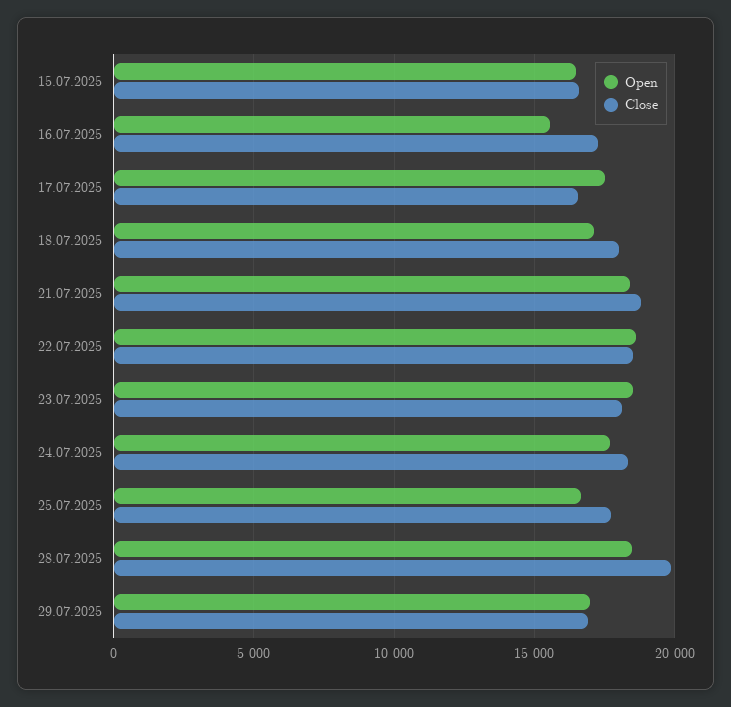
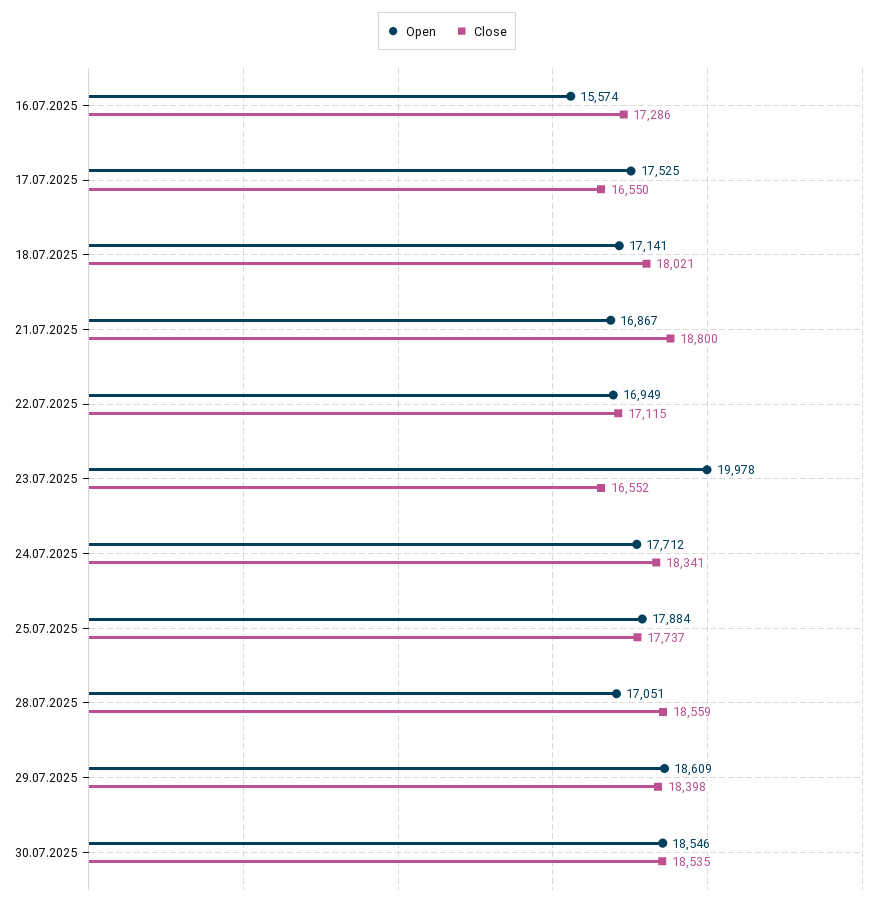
Open, 15.07.2025: 16500 -> none
Close, 15.07.2025: 16500 -> none
Open, 21.07.2025: 18500 -> 16867
Open, 22.07.2025: 18500 -> 16949
Close, 22.07.2025: 18500 -> 17115
Open, 23.07.2025: 18500 -> 19978
Close, 23.07.2025: 18000 -> 16552
Open, 25.07.2025: 16500 -> 17884
Open, 28.07.2025: 18500 -> 17051
Close, 28.07.2025: 20000 -> 18559
Open, 29.07.2025: 17000 -> 18609
Close, 29.07.2025: 17000 -> 18398
Open, 30.07.2025: none -> 18546
Close, 30.07.2025: none -> 18535

